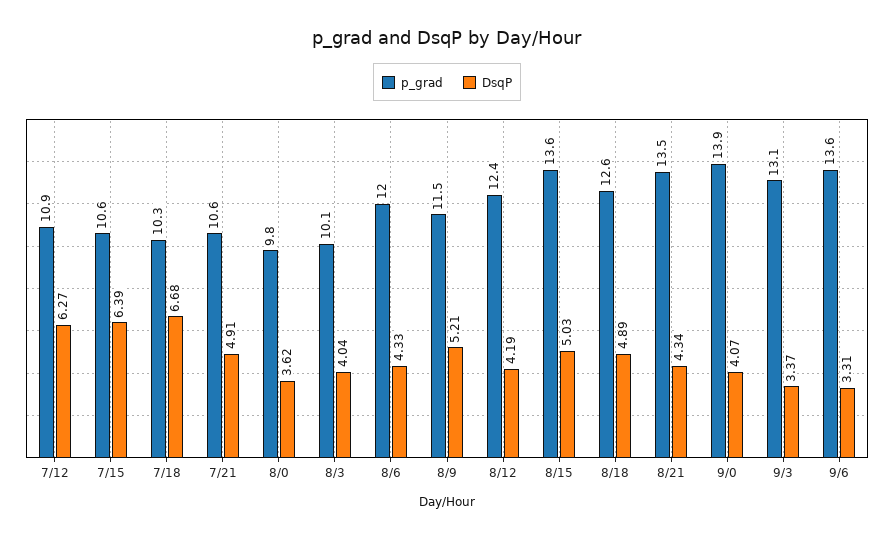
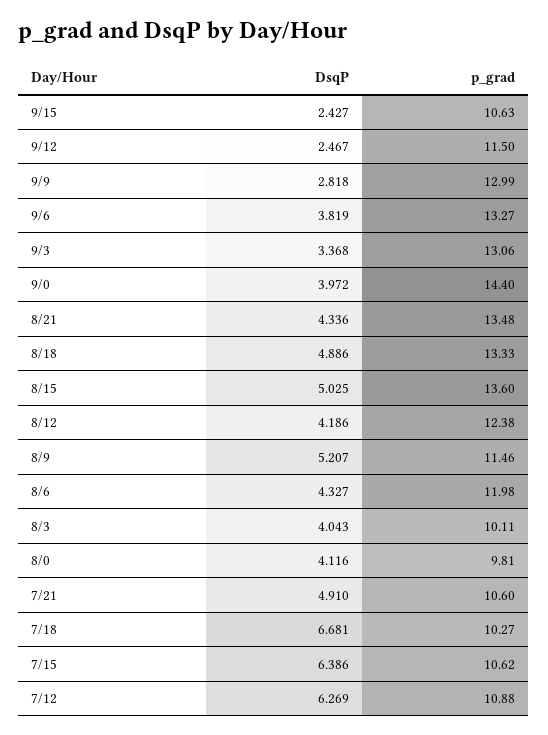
DsqP, 8/0: 3.62 -> 4.116
p_grad, 8/18: 12.6 -> 13.33
p_grad, 9/0: 13.9 -> 14.4
DsqP, 9/0: 4.07 -> 3.972
p_grad, 9/6: 13.6 -> 13.27
DsqP, 9/6: 3.31 -> 3.819
DsqP, 9/15: none -> 2.427
p_grad, 9/15: none -> 10.63
DsqP, 9/12: none -> 2.467
p_grad, 9/12: none -> 11.5
DsqP, 9/9: none -> 2.818
p_grad, 9/9: none -> 12.99

